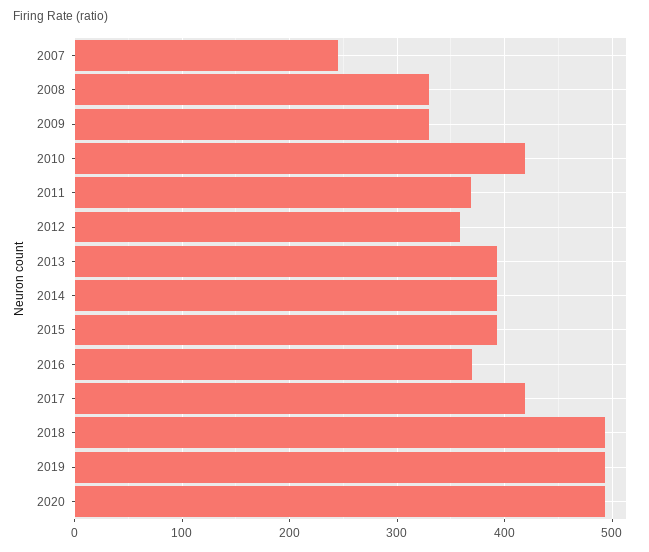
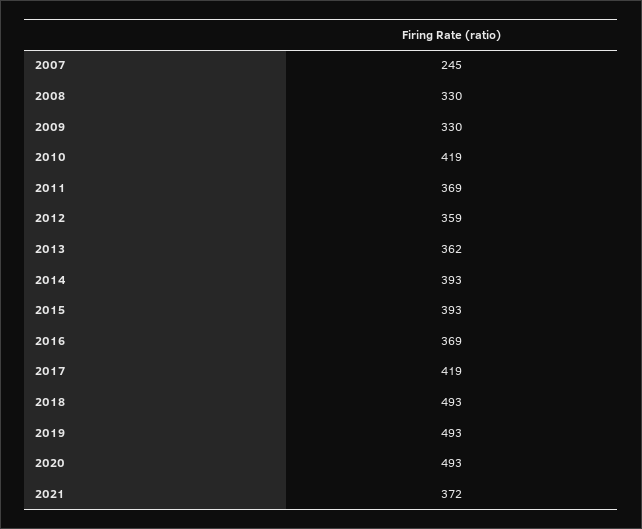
2013: 390 -> 362
2021: none -> 372

